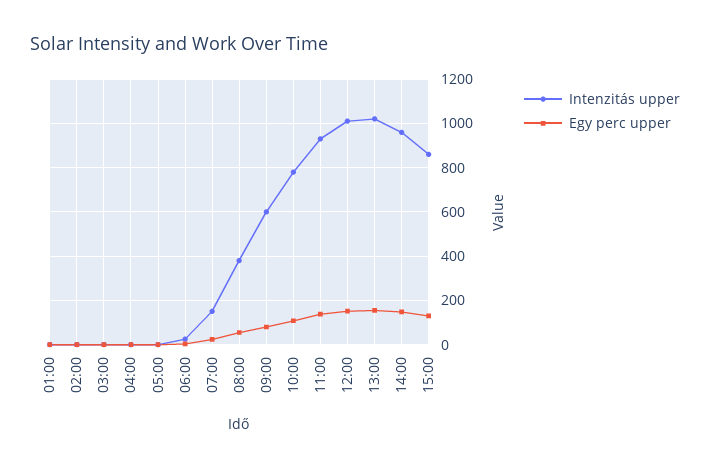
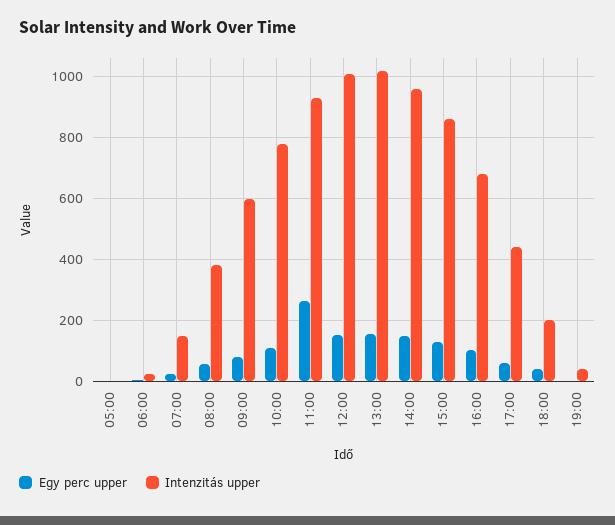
Intenzitás upper, 01:00: 0 -> none
Egy perc upper, 01:00: 0 -> none
Intenzitás upper, 02:00: 0 -> none
Egy perc upper, 02:00: 0 -> none
Intenzitás upper, 03:00: 0 -> none
Egy perc upper, 03:00: 0 -> none
Intenzitás upper, 04:00: 0 -> none
Egy perc upper, 04:00: 0 -> none
Egy perc upper, 11:00: 150 -> 260
Egy perc upper, 16:00: none -> 100
Intenzitás upper, 16:00: none -> 680
Egy perc upper, 17:00: none -> 60
Intenzitás upper, 17:00: none -> 440
Egy perc upper, 18:00: none -> 40
Intenzitás upper, 18:00: none -> 200
Egy perc upper, 19:00: none -> 0
Intenzitás upper, 19:00: none -> 40

